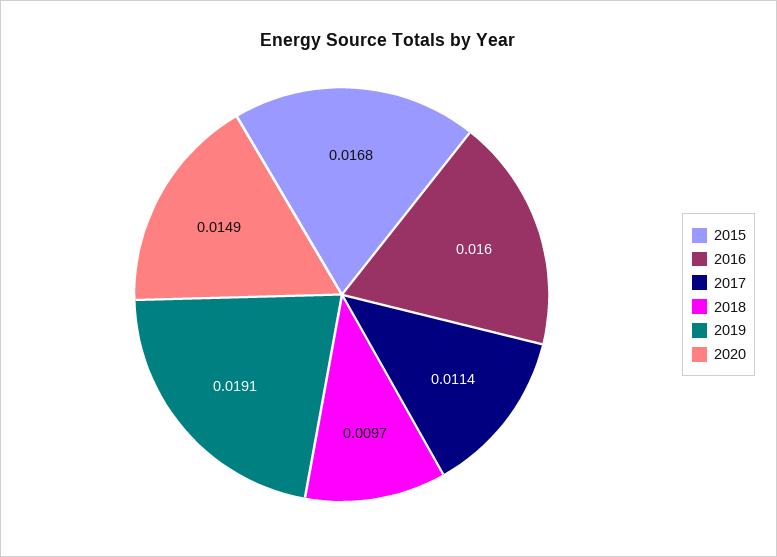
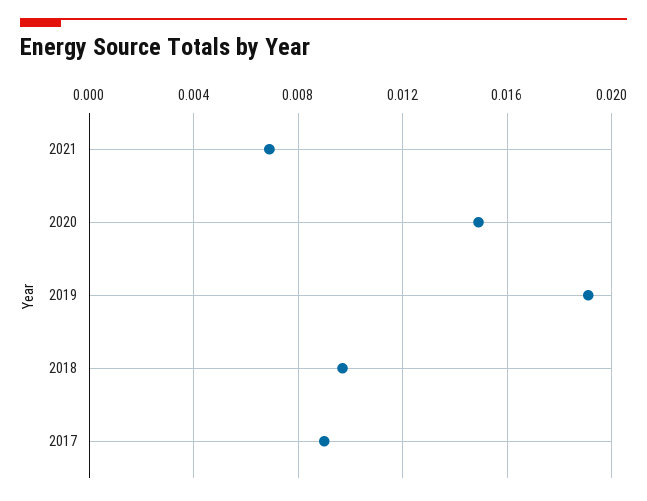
2015: 0.0168 -> none
2016: 0.016 -> none
2017: 0.0114 -> 0.009
2021: none -> 0.007

